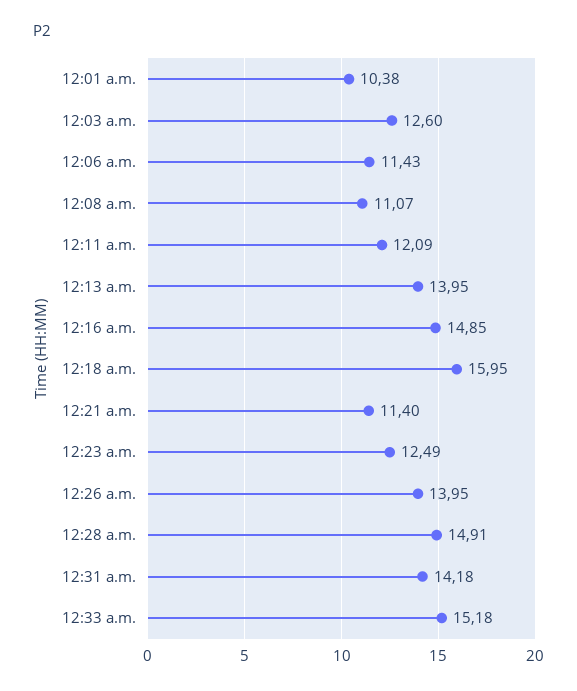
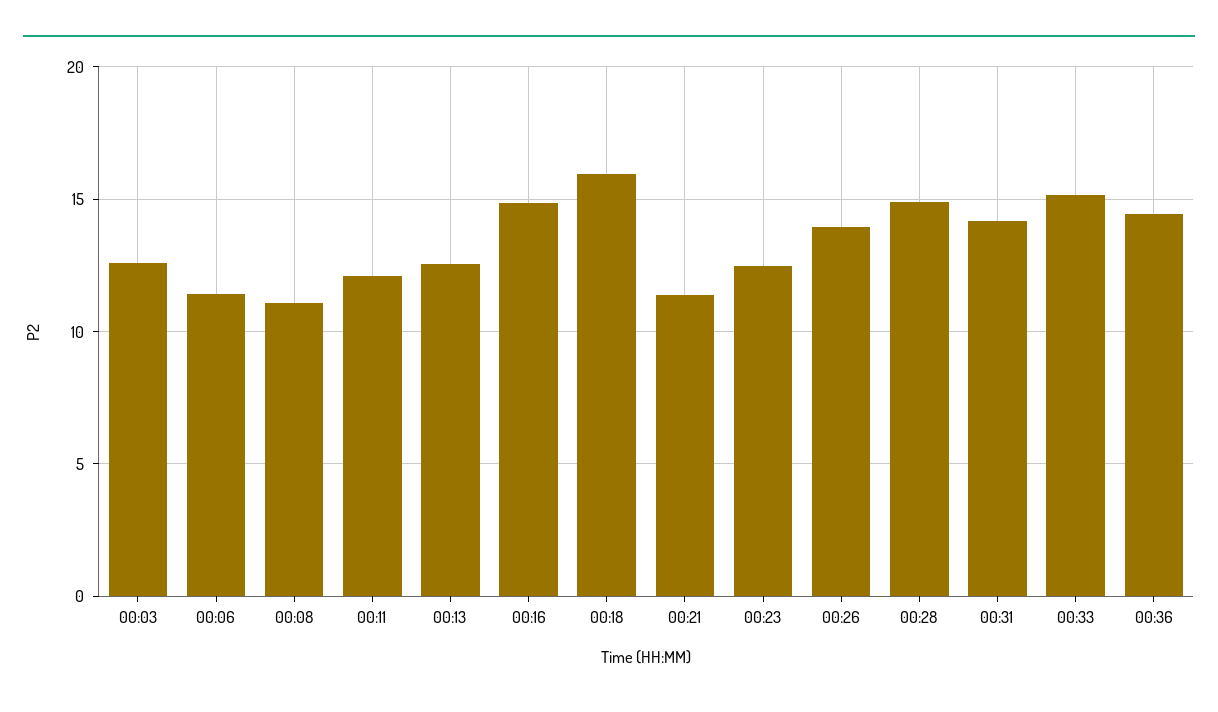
12:01 a.m.: 10.38 -> none
12:13 a.m.: 13.95 -> 12.5
00:36: none -> 14.5

